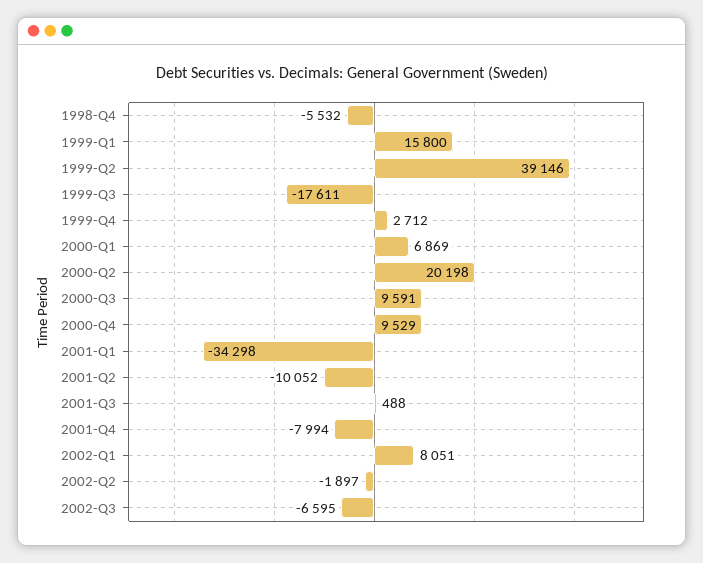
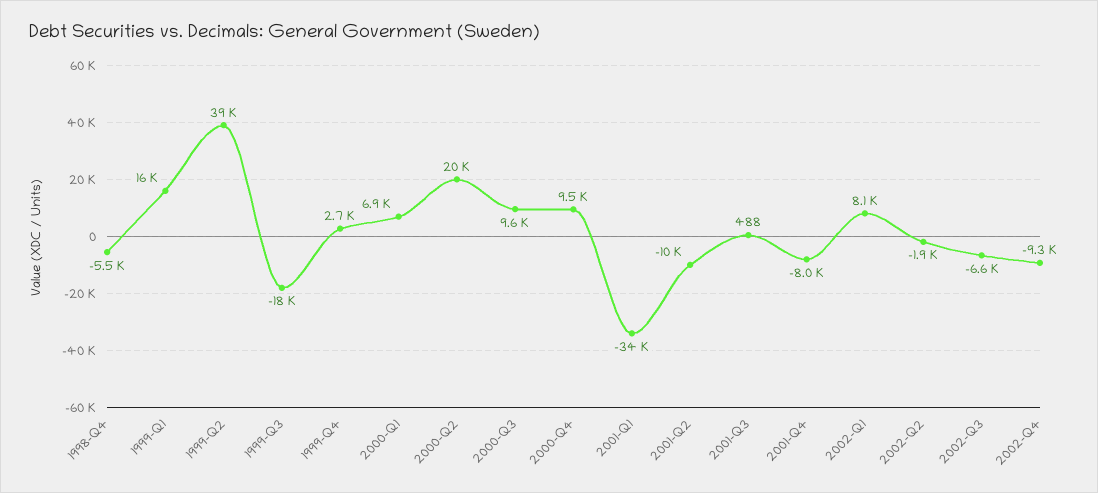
2002-Q4: none -> -9300

